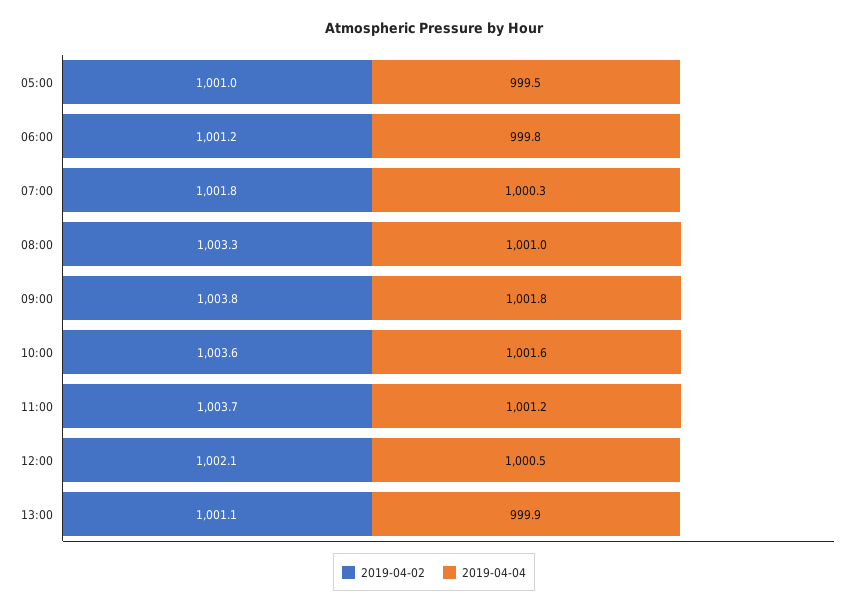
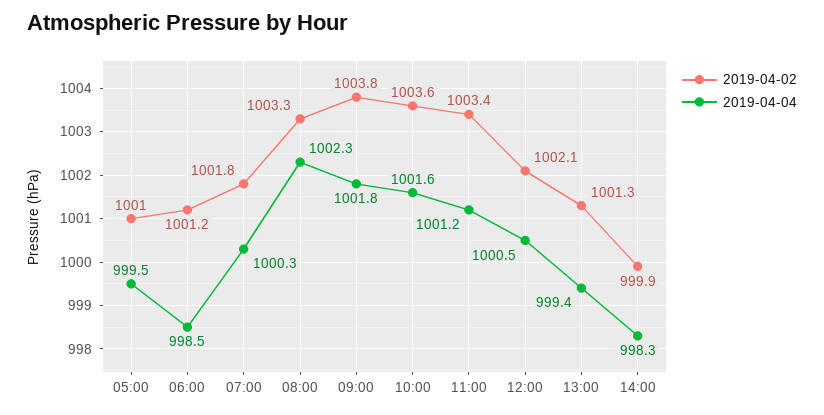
2019-04-04, 06:00: 999.8 -> 998.5
2019-04-04, 08:00: 1001 -> 1002.3
2019-04-02, 11:00: 1003.7 -> 1003.4
2019-04-02, 13:00: 1001.1 -> 1001.3
2019-04-04, 13:00: 999.9 -> 999.4
2019-04-02, 14:00: none -> 999.9
2019-04-04, 14:00: none -> 998.3

